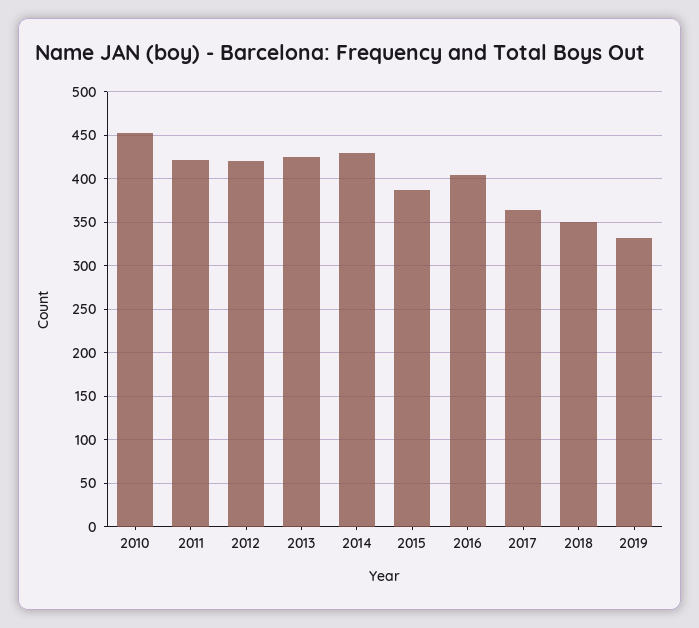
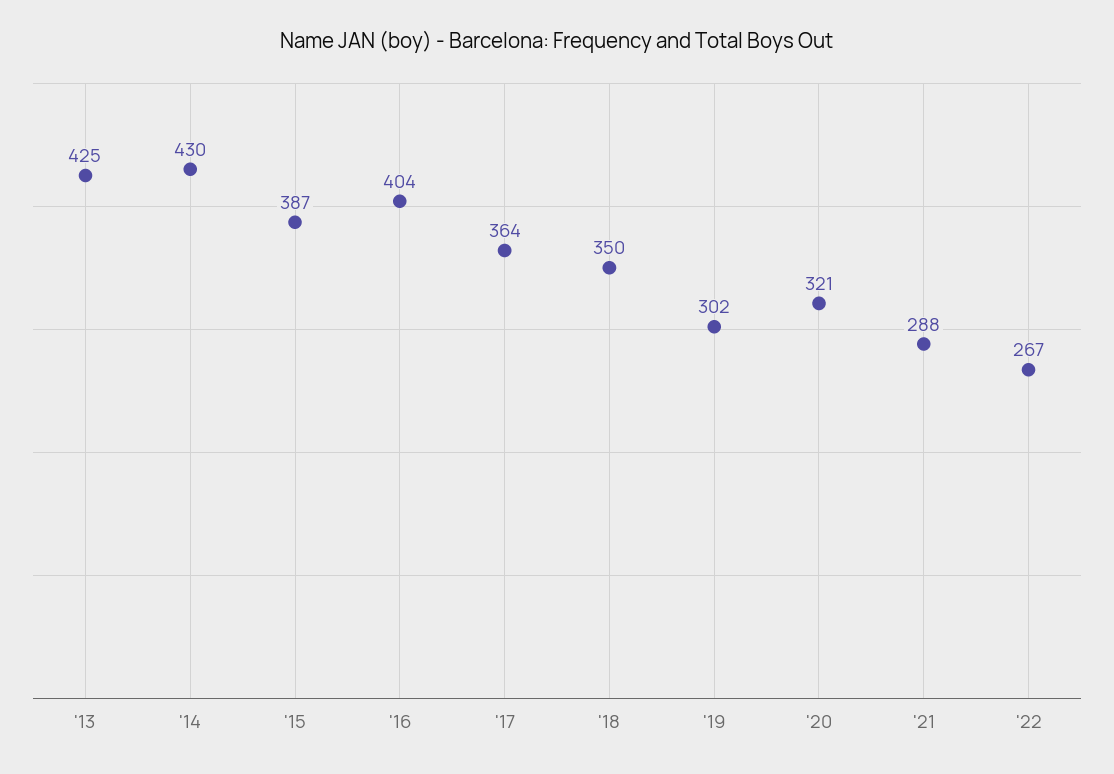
2010: 450 -> none
2011: 420 -> none
2012: 420 -> none
2019: 330 -> 302
'20: none -> 321
'21: none -> 288
'22: none -> 267

